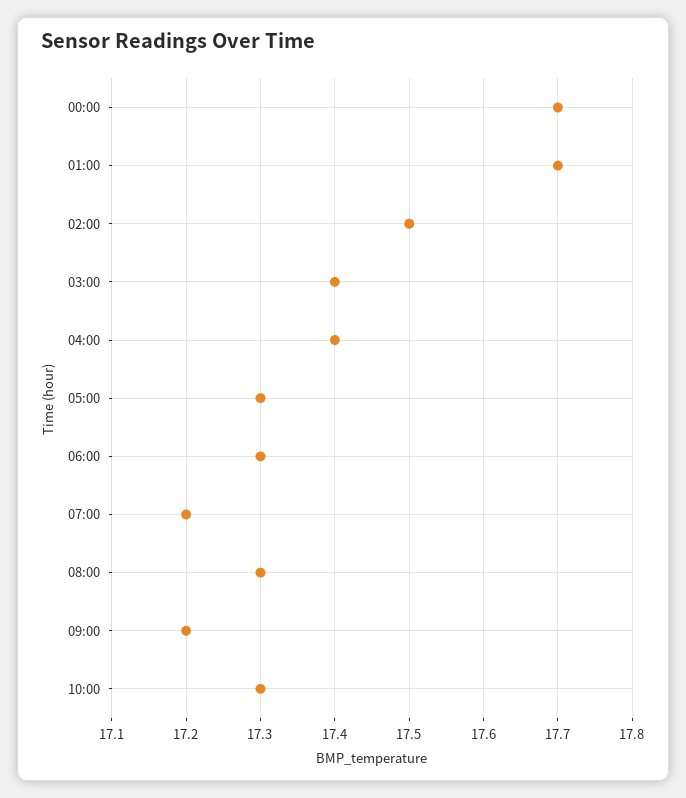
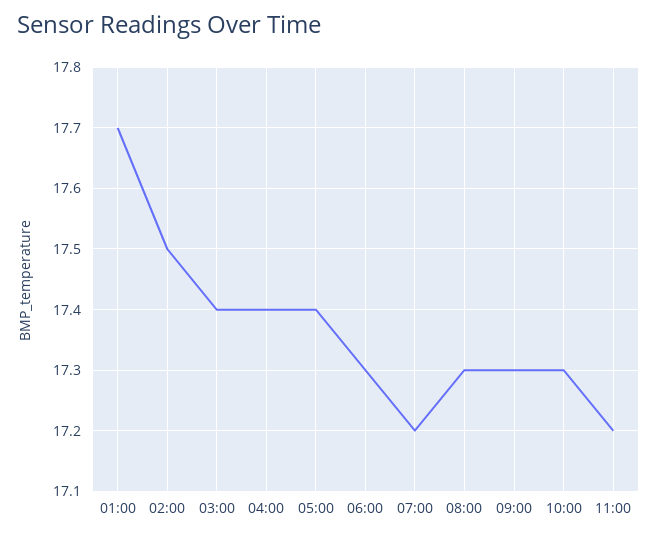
00:00: 17.7 -> none
05:00: 17.3 -> 17.4
09:00: 17.2 -> 17.3
11:00: none -> 17.2

